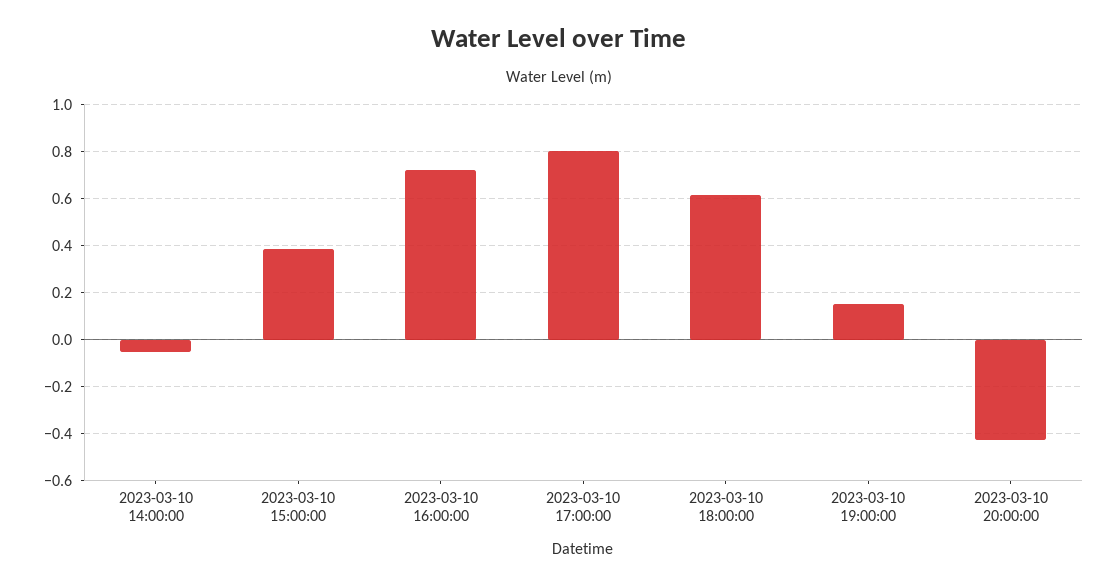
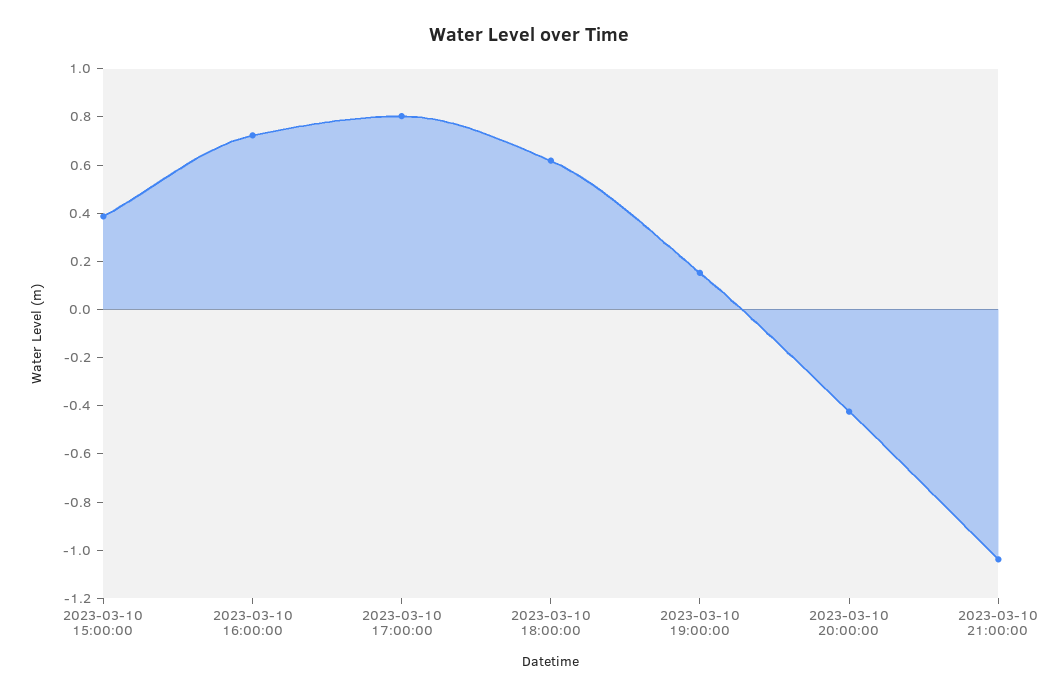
2023-03-10 14:00:00: -0.05 -> none
2023-03-10 21:00:00: none -> -1.05

